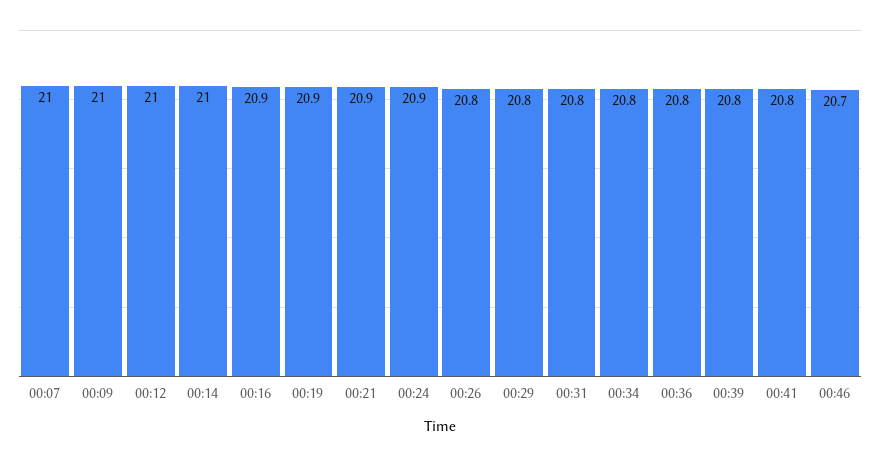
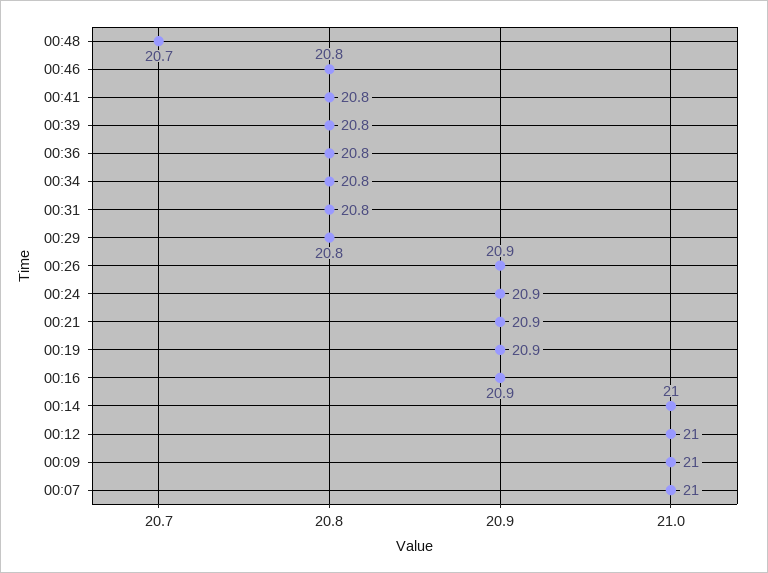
00:26: 20.8 -> 20.9
00:46: 20.7 -> 20.8
00:48: none -> 20.7

